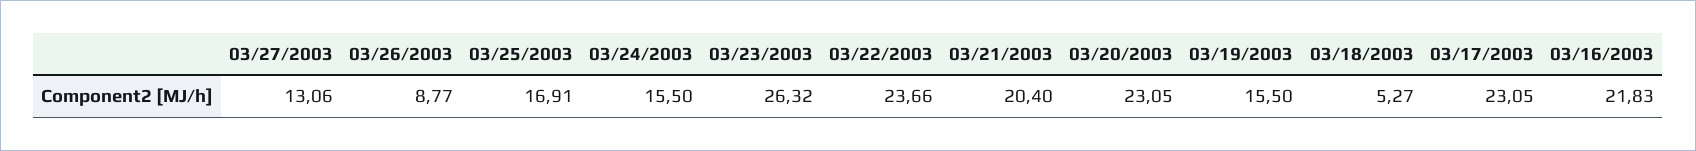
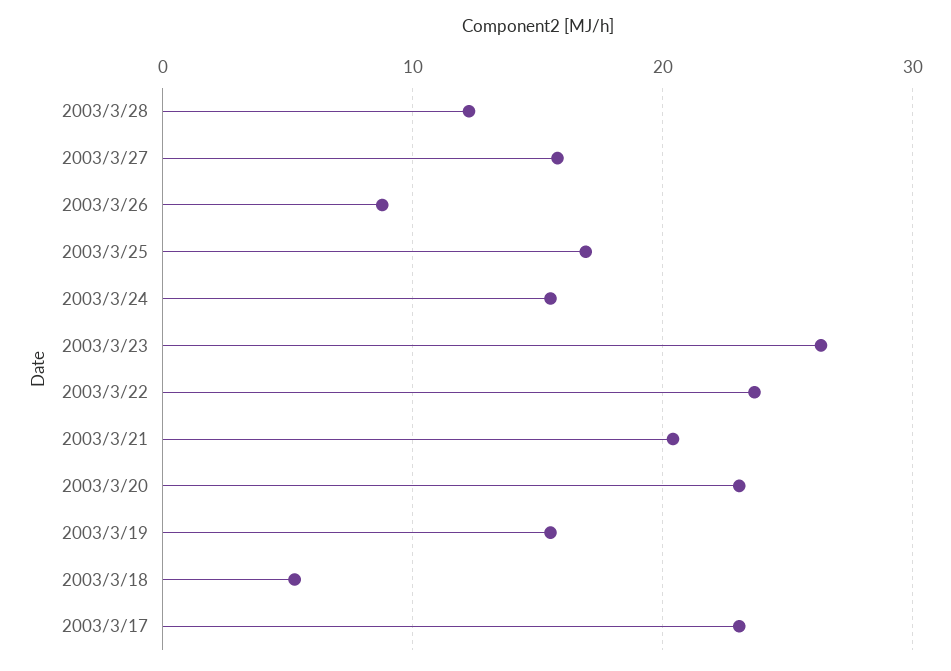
03/27/2003: 13.06 -> 16
03/16/2003: 21.83 -> none
2003/3/28: none -> 12

